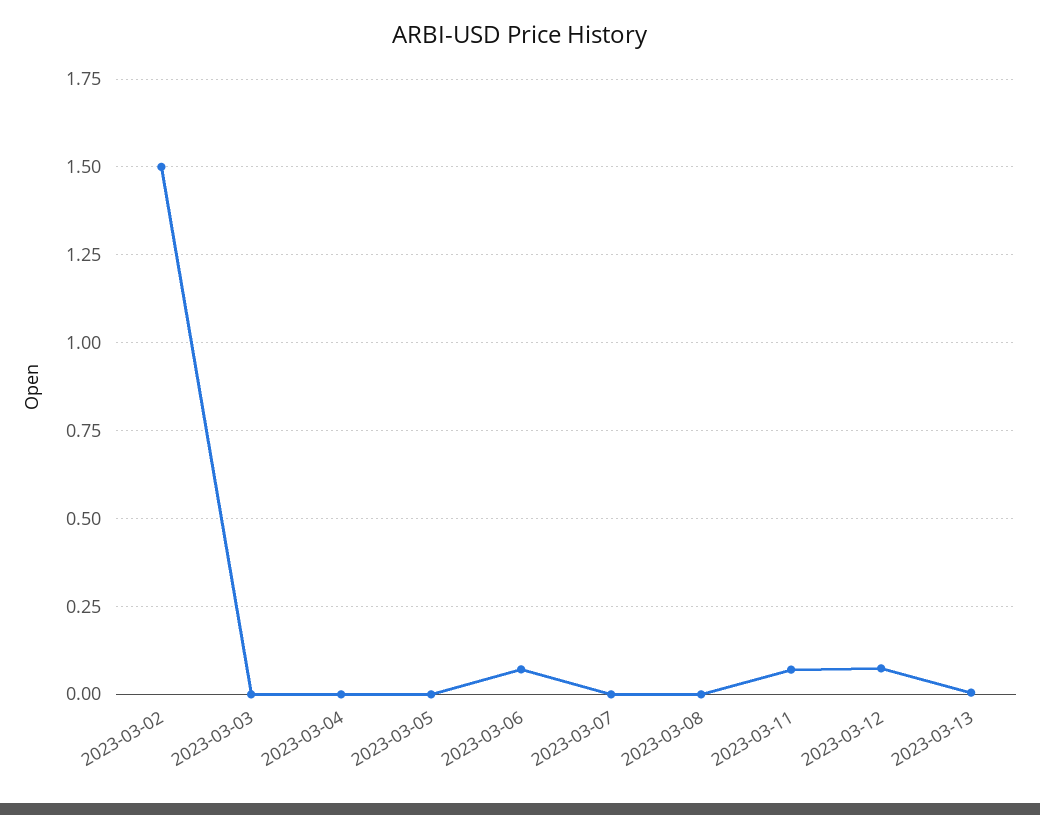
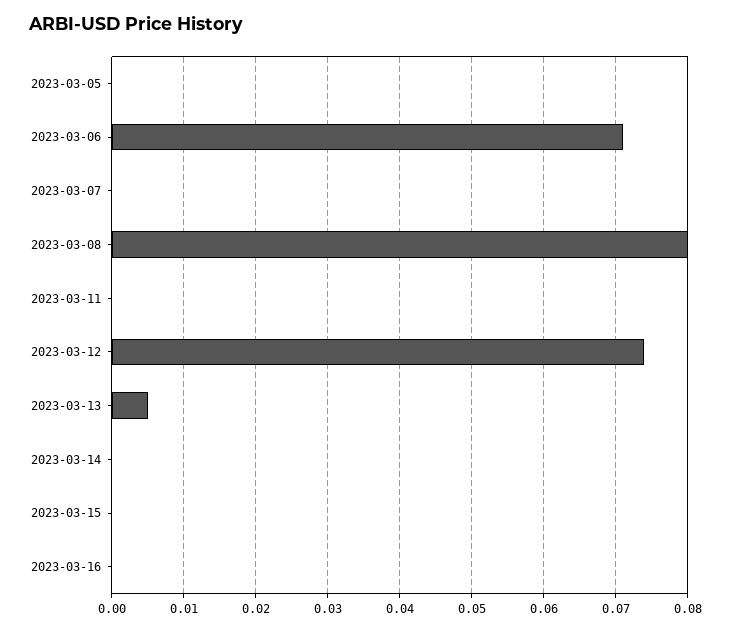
2023-03-02: 1.5 -> none
2023-03-03: 0 -> none
2023-03-04: 0 -> none
2023-03-08: 0 -> 0.08
2023-03-11: 0.075 -> 0
2023-03-14: none -> 0
2023-03-15: none -> 0
2023-03-16: none -> 0

